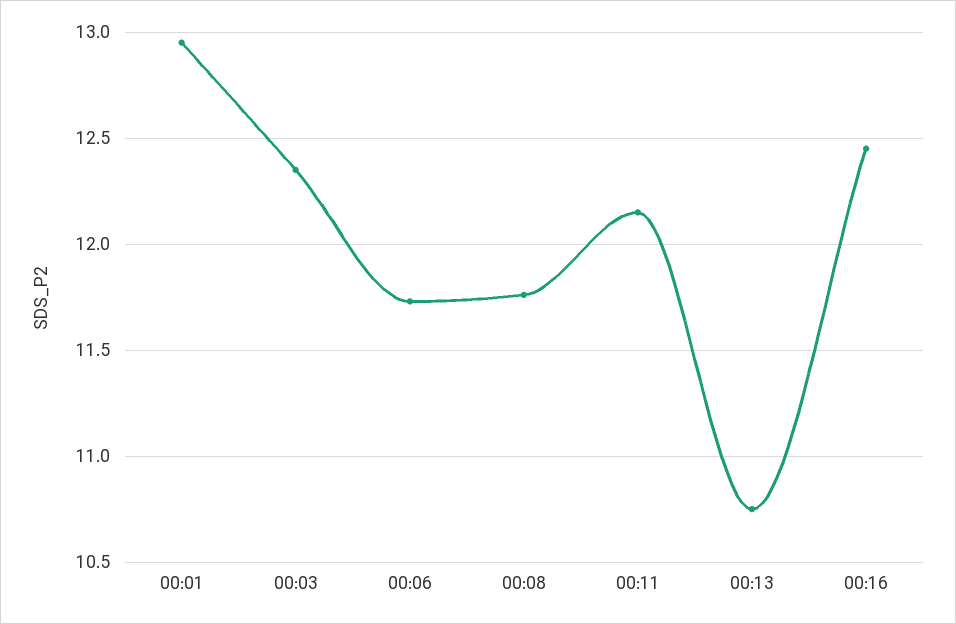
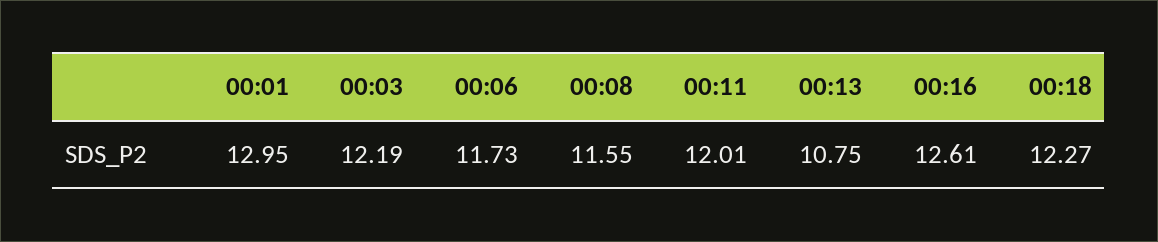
00:03: 12.35 -> 12.19
00:08: 11.75 -> 11.55
00:11: 12.15 -> 12.01
00:16: 12.45 -> 12.61
00:18: none -> 12.27

